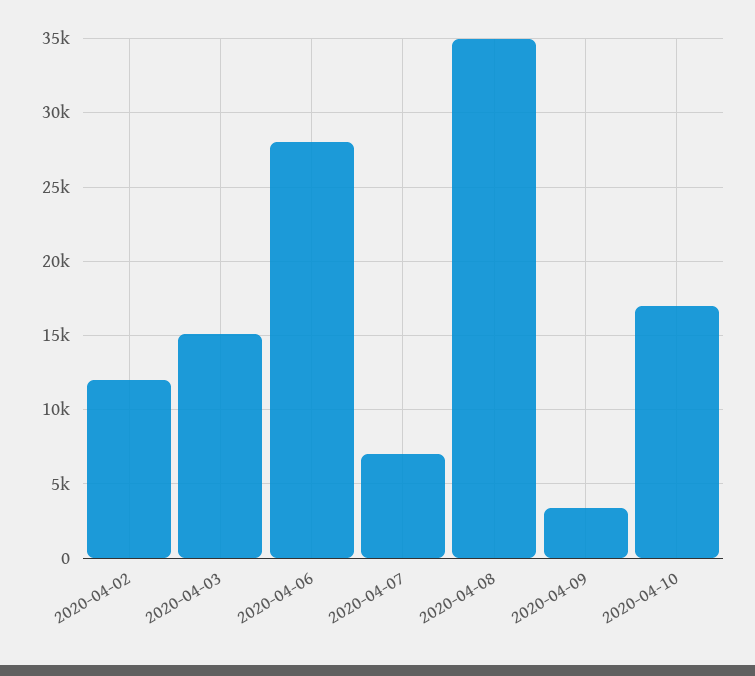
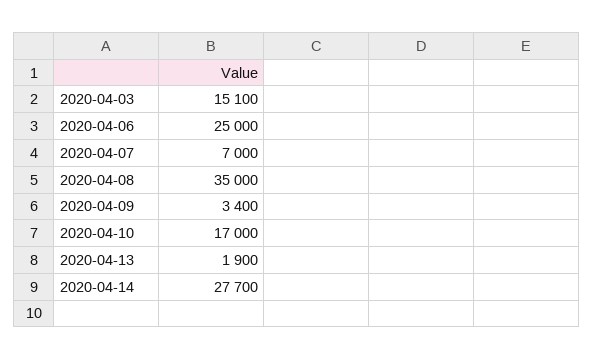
2020-04-02: 12000 -> none
2020-04-06: 28000 -> 25000
2020-04-13: none -> 1900
2020-04-14: none -> 27700

